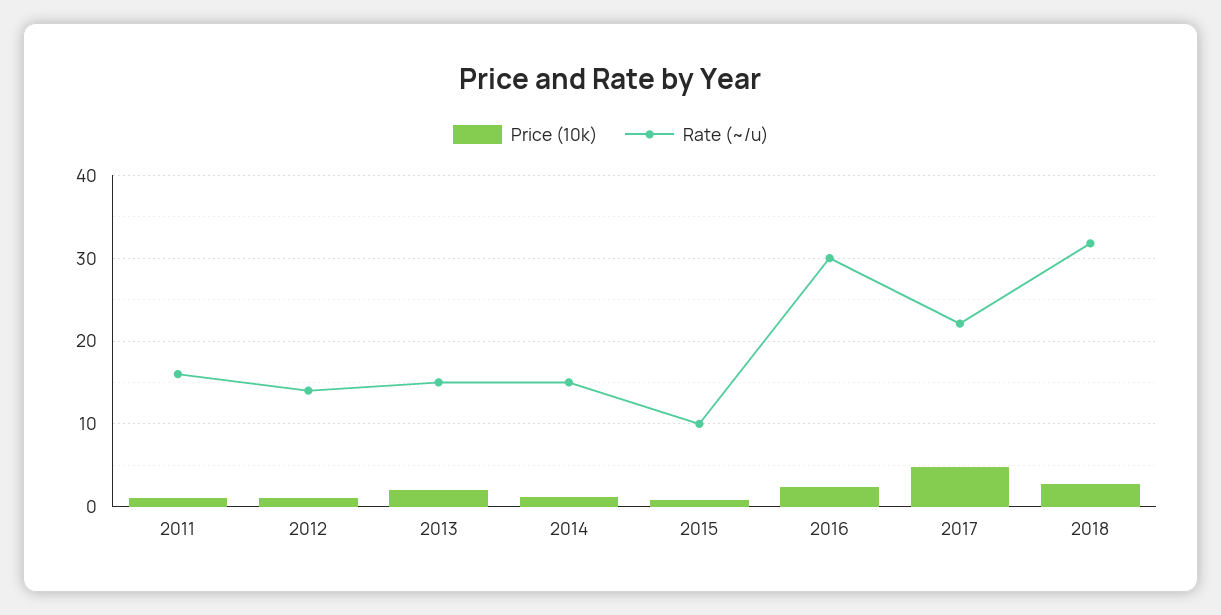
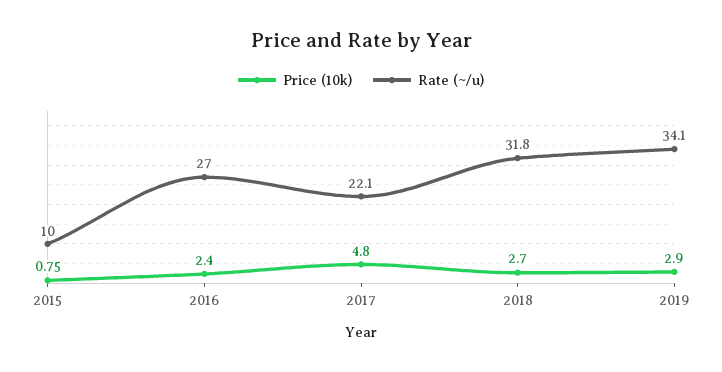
Price (10k), 2011: 1 -> none
Rate (~/u), 2011: 16 -> none
Price (10k), 2012: 1 -> none
Rate (~/u), 2012: 14 -> none
Price (10k), 2013: 2 -> none
Rate (~/u), 2013: 15 -> none
Price (10k), 2014: 1 -> none
Rate (~/u), 2014: 15 -> none
Rate (~/u), 2016: 30 -> 27
Price (10k), 2019: none -> 2.9
Rate (~/u), 2019: none -> 34.1

